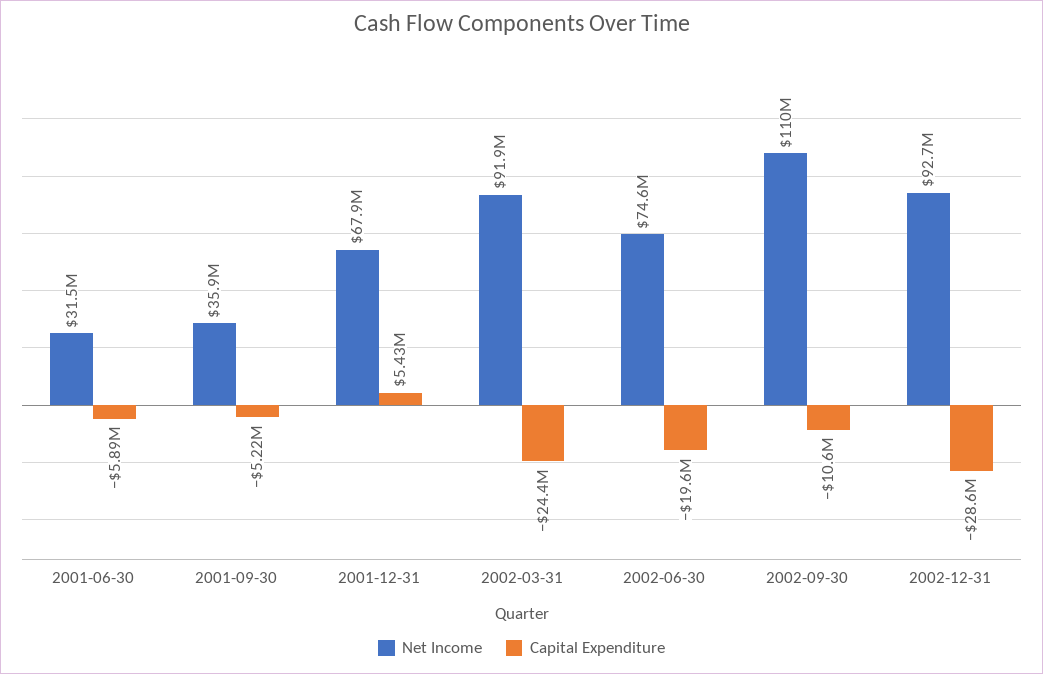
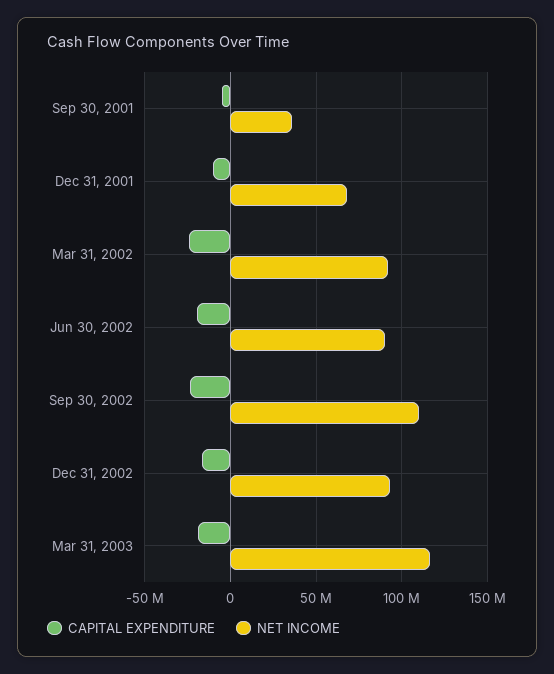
Net Income, 2001-06-30: 31500000 -> none
Capital Expenditure, 2001-06-30: -5890000 -> none
Capital Expenditure, 2001-12-31: 5430000 -> -10000000
Net Income, 2002-06-30: 74600000 -> 90000000
Capital Expenditure, 2002-09-30: -10600000 -> -25000000
Capital Expenditure, 2002-12-31: -28600000 -> -15000000
Capital Expenditure, Mar 31, 2003: none -> -20000000
Net Income, Mar 31, 2003: none -> 115000000

